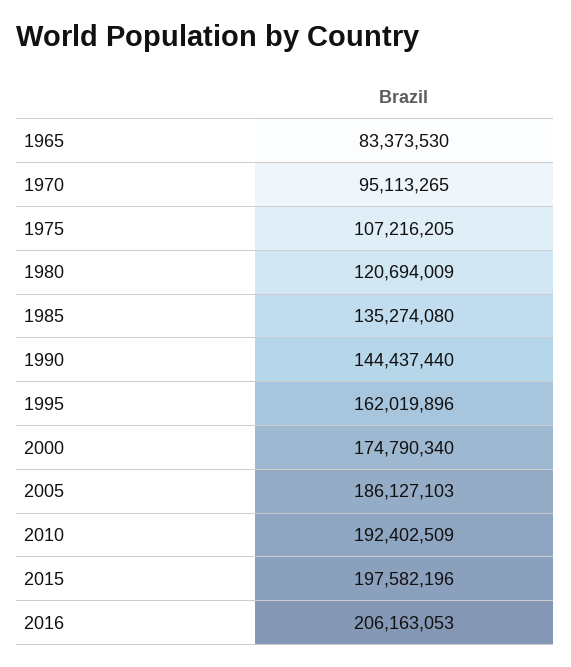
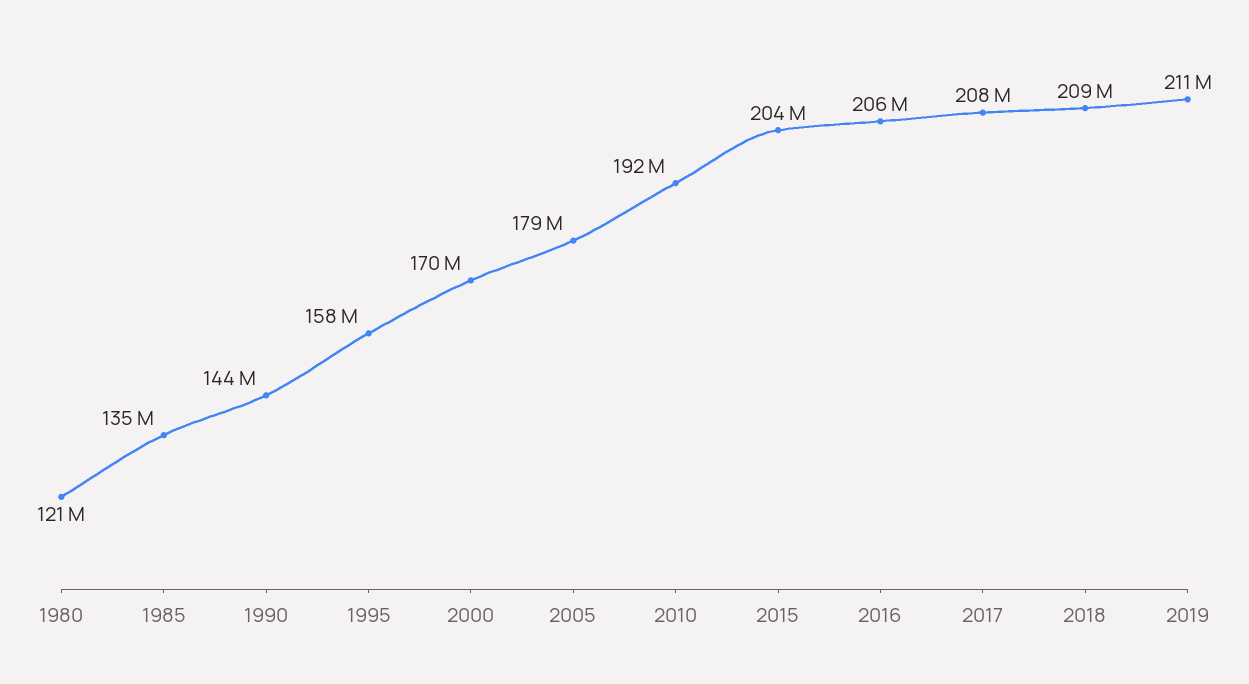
1965: 83373530 -> none
1970: 95113265 -> none
1975: 107216205 -> none
1995: 162019896 -> 158000000
2000: 174790340 -> 170000000
2005: 186127103 -> 179000000
2015: 197582196 -> 204000000
2017: none -> 208000000
2018: none -> 209000000
2019: none -> 211000000

